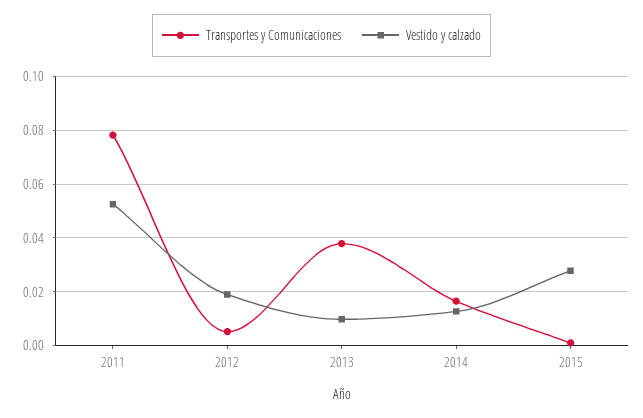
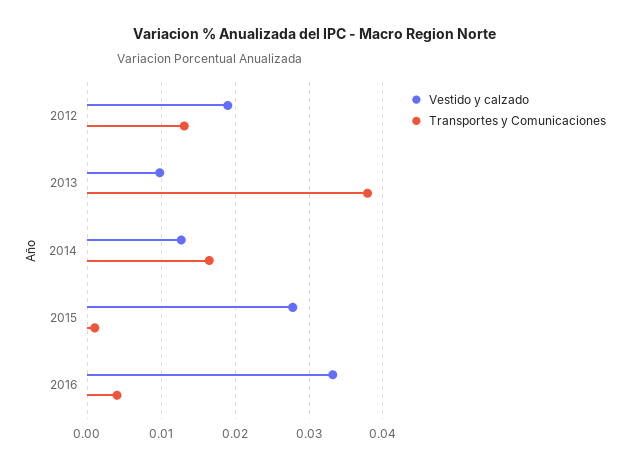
Transportes y Comunicaciones, 2011: 0.0775 -> none
Vestido y calzado, 2011: 0.0525 -> none
Transportes y Comunicaciones, 2012: 0.005 -> 0.013
Vestido y calzado, 2016: none -> 0.033
Transportes y Comunicaciones, 2016: none -> 0.004

